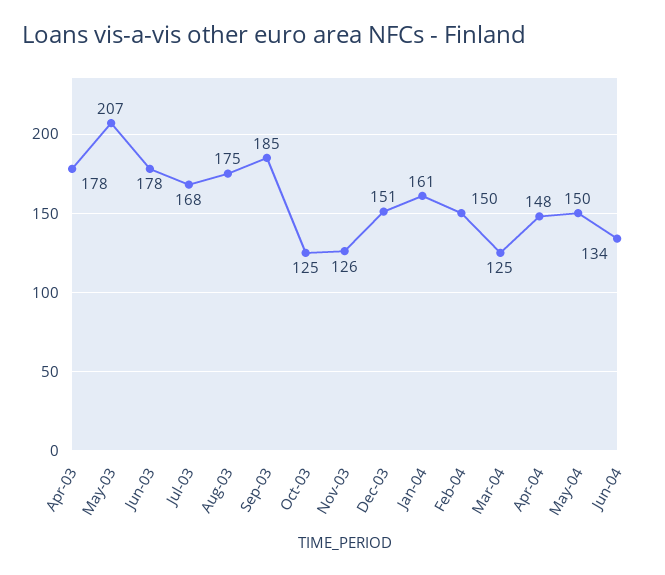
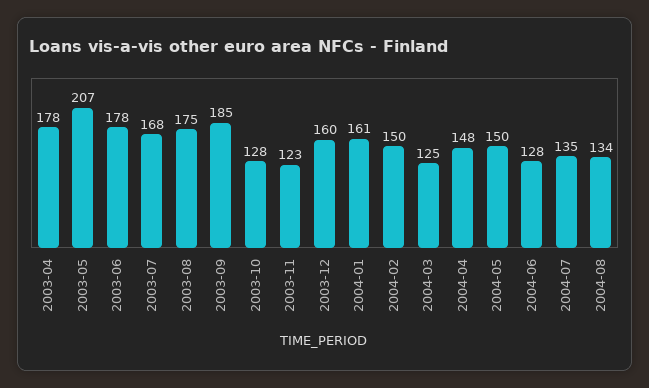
Oct-03: 125 -> 128
Nov-03: 126 -> 123
Dec-03: 151 -> 160
Jun-04: 134 -> 128
2004-07: none -> 135
2004-08: none -> 134

